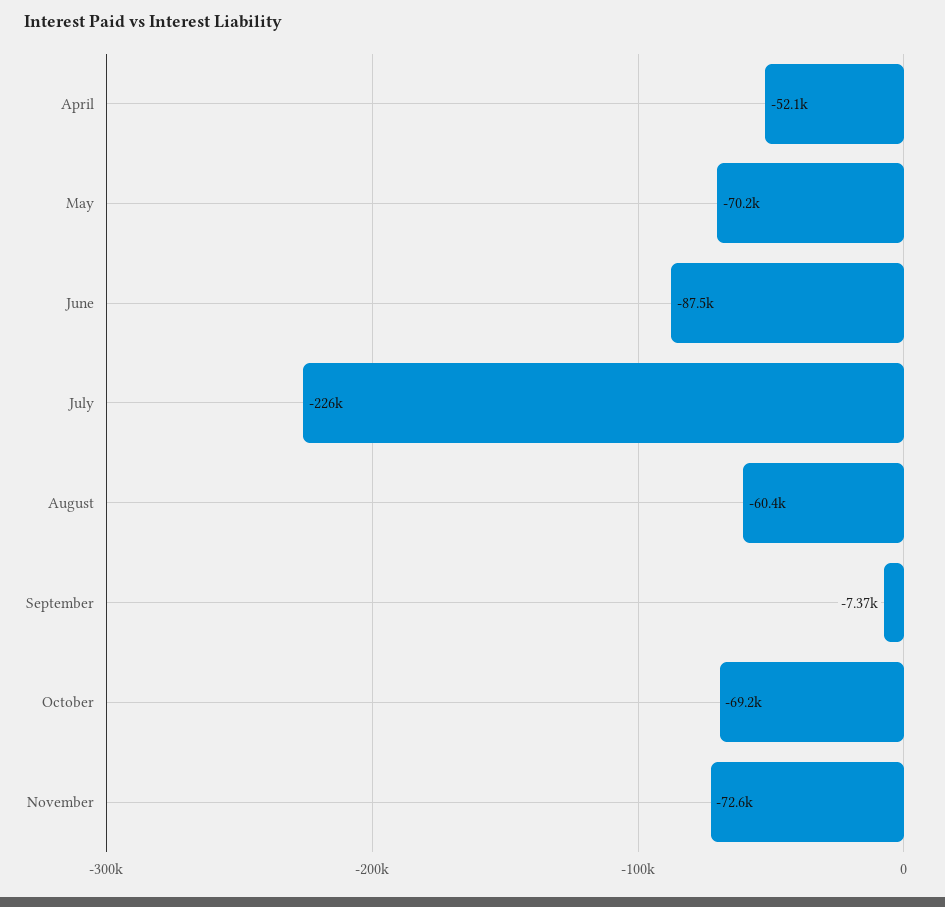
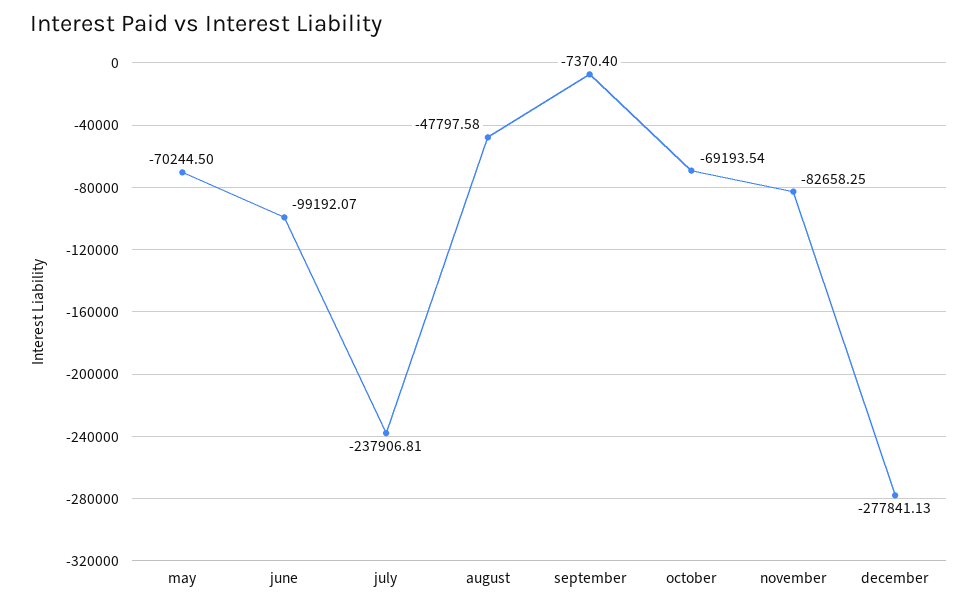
April: -52100 -> none
June: -87500 -> -99192.07
July: -226000 -> -237906.81
August: -60400 -> -47797.58
November: -72600 -> -82658.25
december: none -> -277841.13

